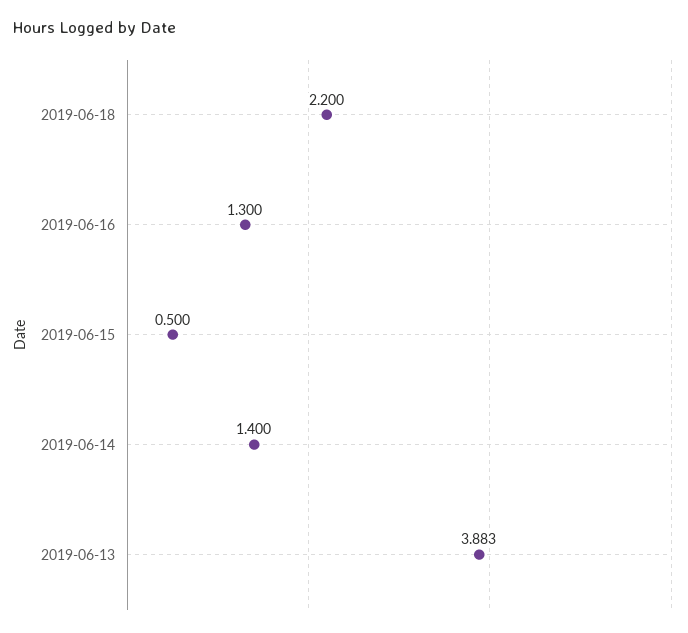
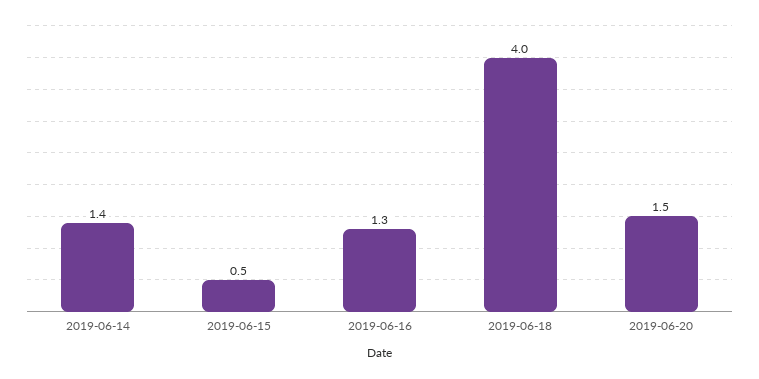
2019-06-18: 2.2 -> 4
2019-06-13: 3.883 -> none
2019-06-20: none -> 1.5

